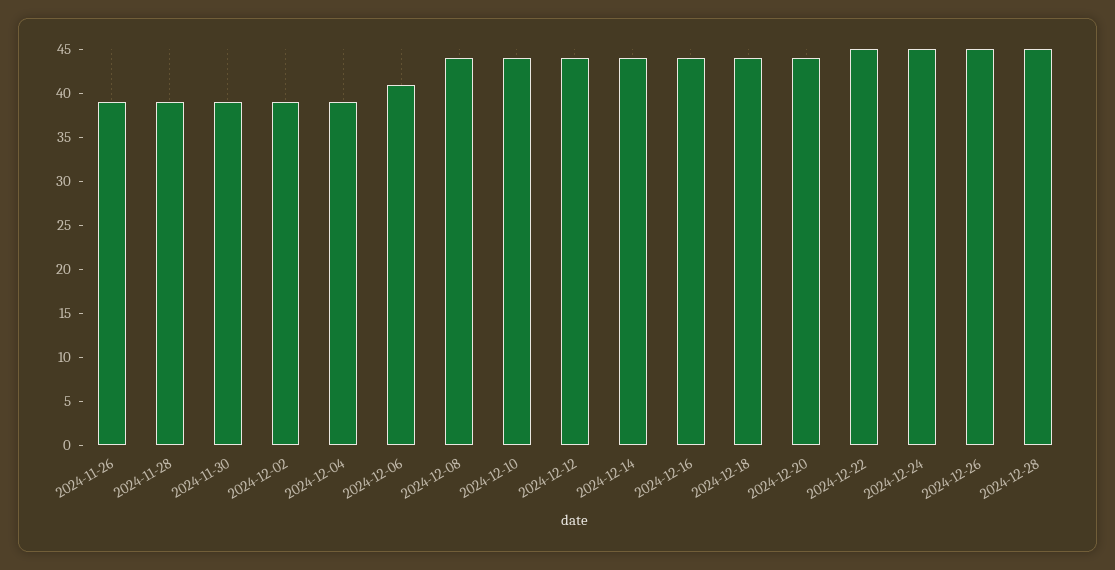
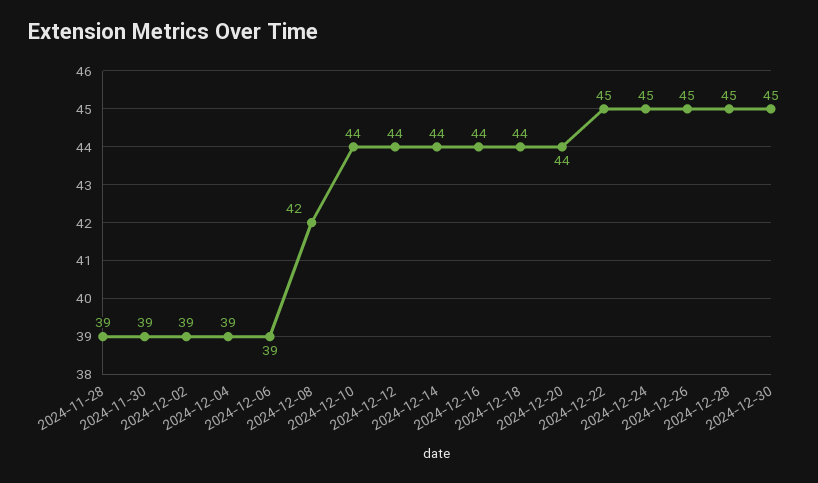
2024-11-26: 39 -> none
2024-12-06: 41 -> 39
2024-12-08: 44 -> 42
2024-12-30: none -> 45

